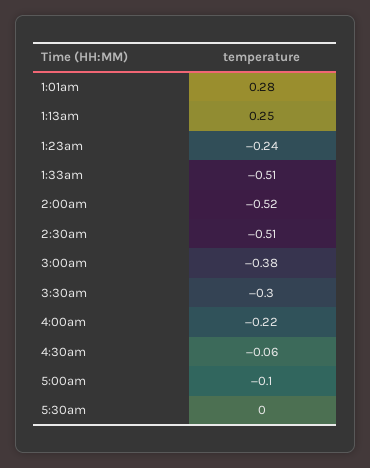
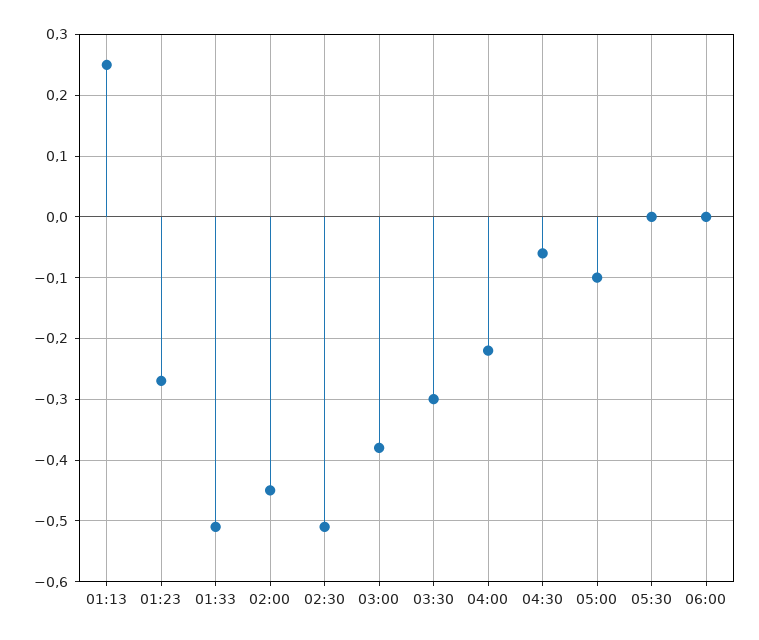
1:01am: 0.28 -> none
1:23am: -0.24 -> -0.27
2:00am: -0.52 -> -0.45
06:00: none -> 0

